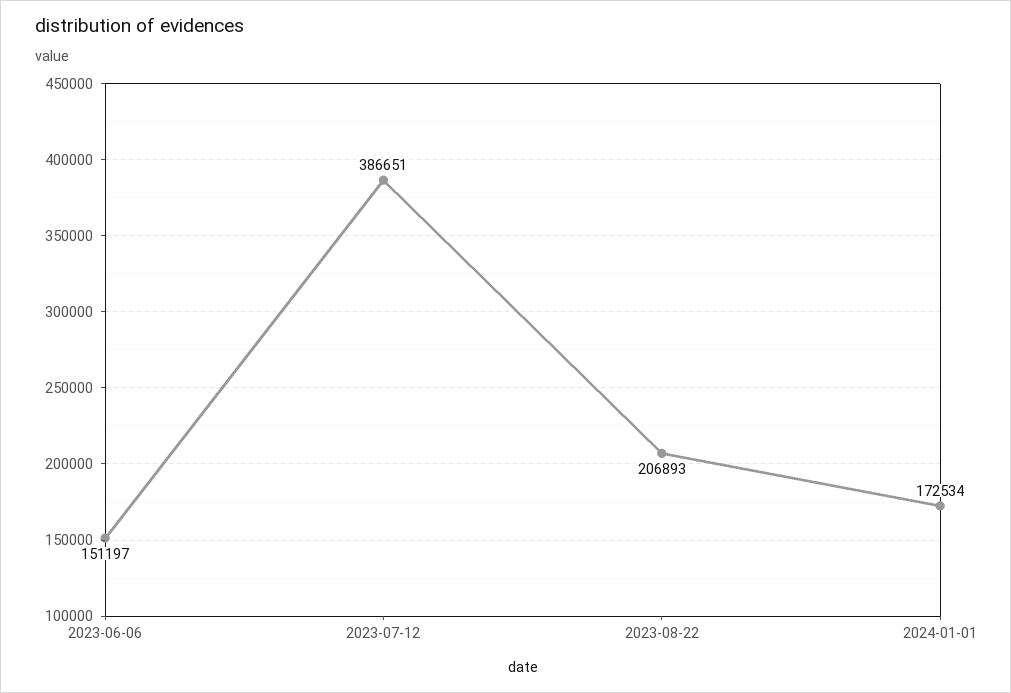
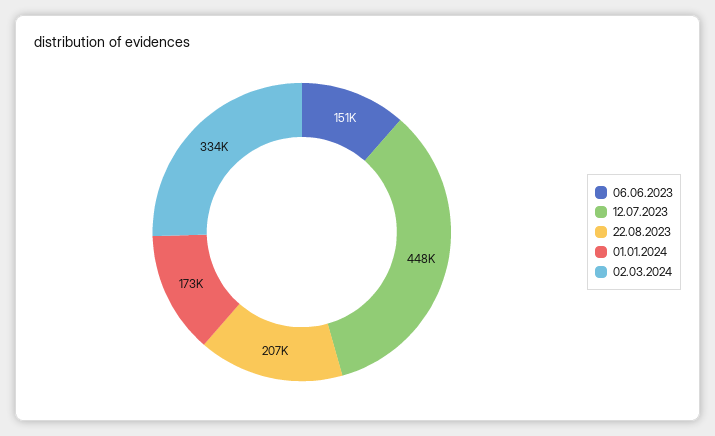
2023-07-12: 386651 -> 448000
02.03.2024: none -> 334000

